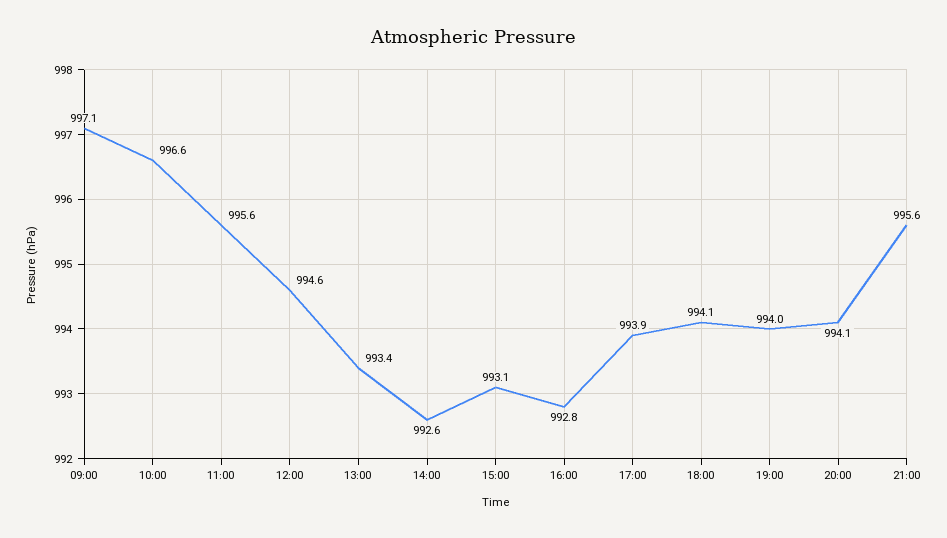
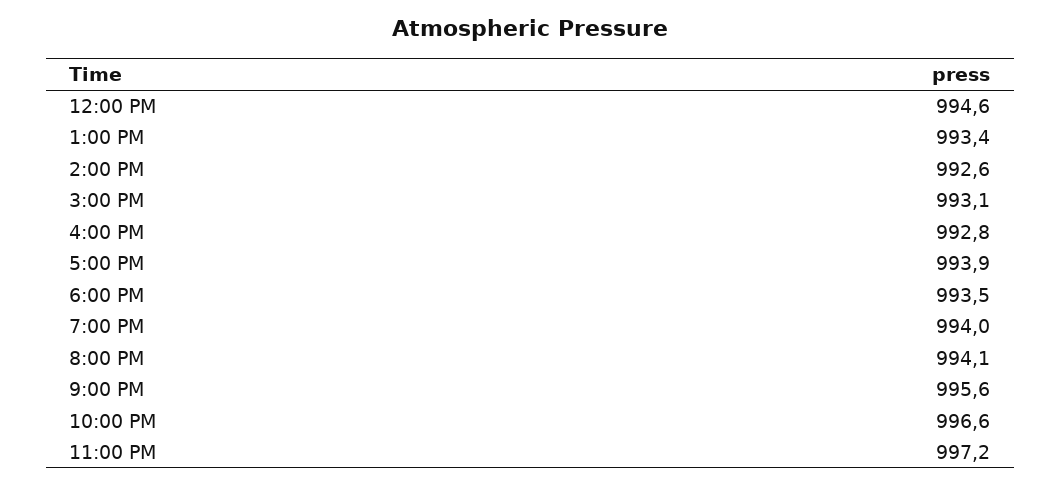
09:00: 997.1 -> none
10:00: 996.6 -> none
11:00: 995.6 -> none
18:00: 994.1 -> 993.5
10:00 PM: none -> 996.6
11:00 PM: none -> 997.2

